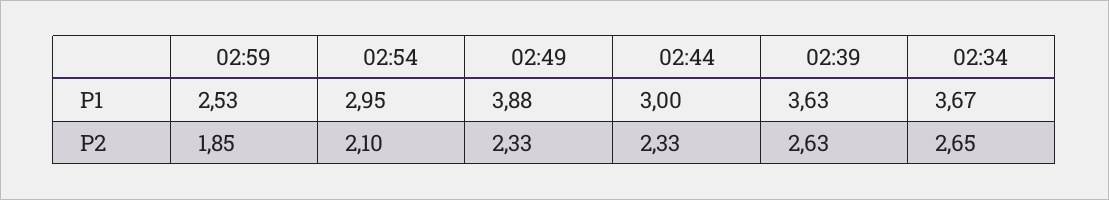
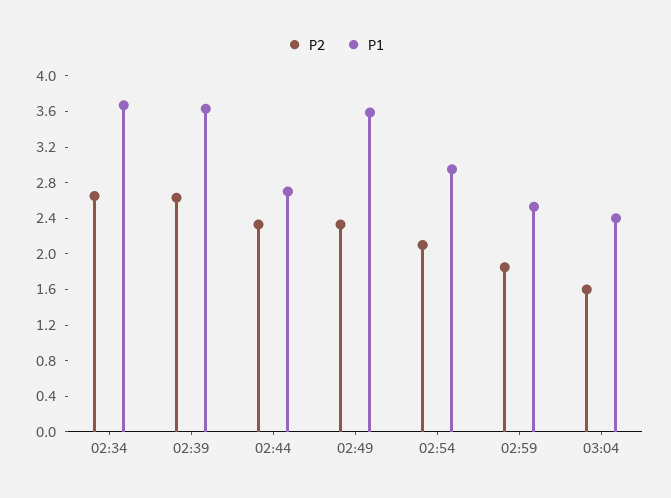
P1, 02:49: 3.88 -> 3.6
P1, 02:44: 3 -> 2.7
P2, 03:04: none -> 1.6
P1, 03:04: none -> 2.4

